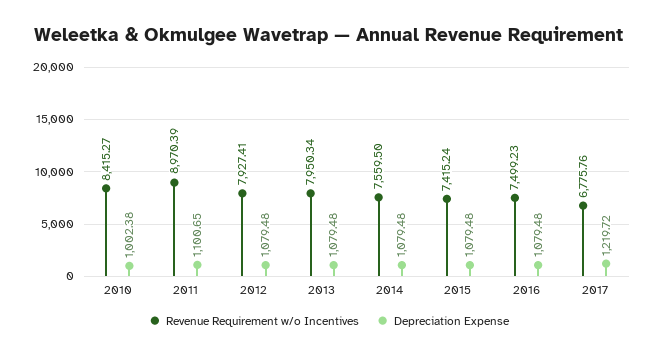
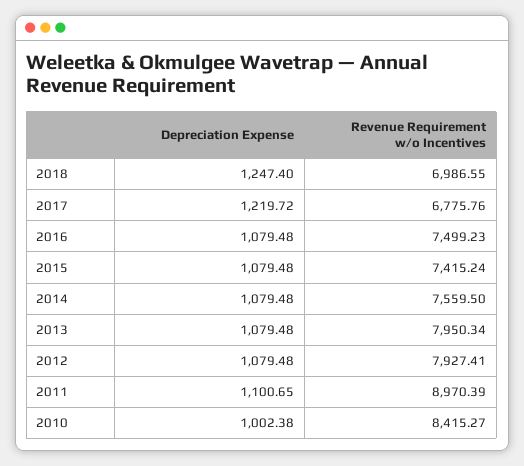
Depreciation Expense, 2018: none -> 1247.4
Revenue Requirement w/o Incentives, 2018: none -> 6986.55

